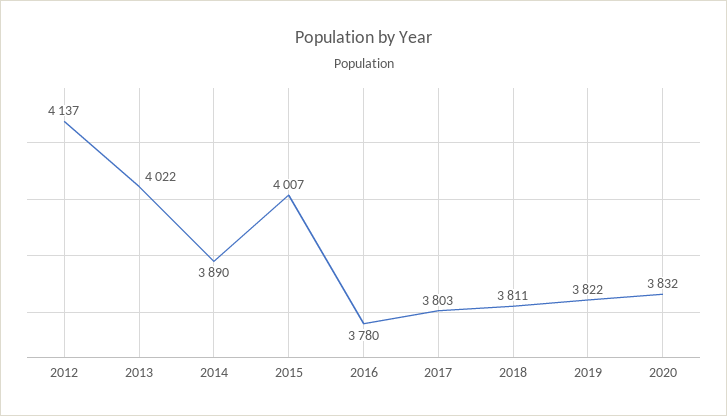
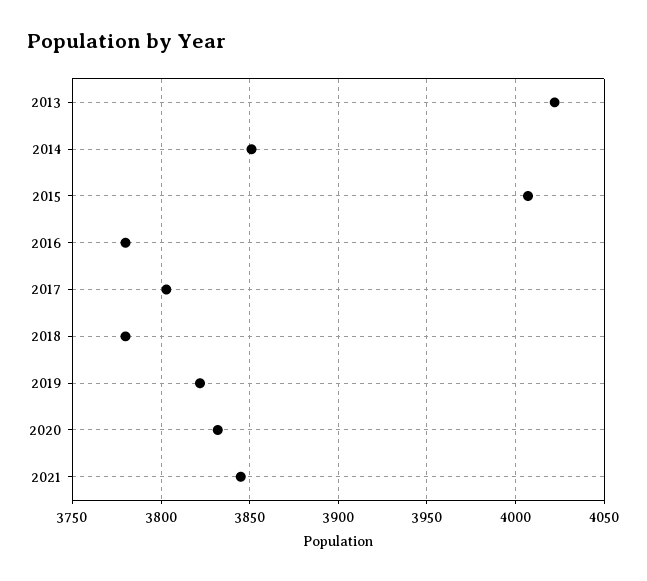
2012: 4137 -> none
2014: 3890 -> 3850
2018: 3811 -> 3780
2021: none -> 3845

